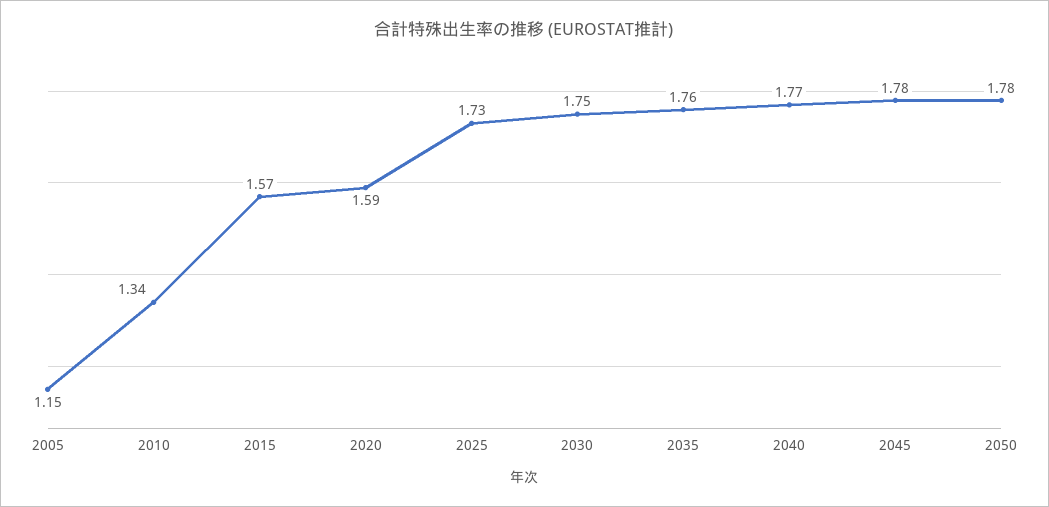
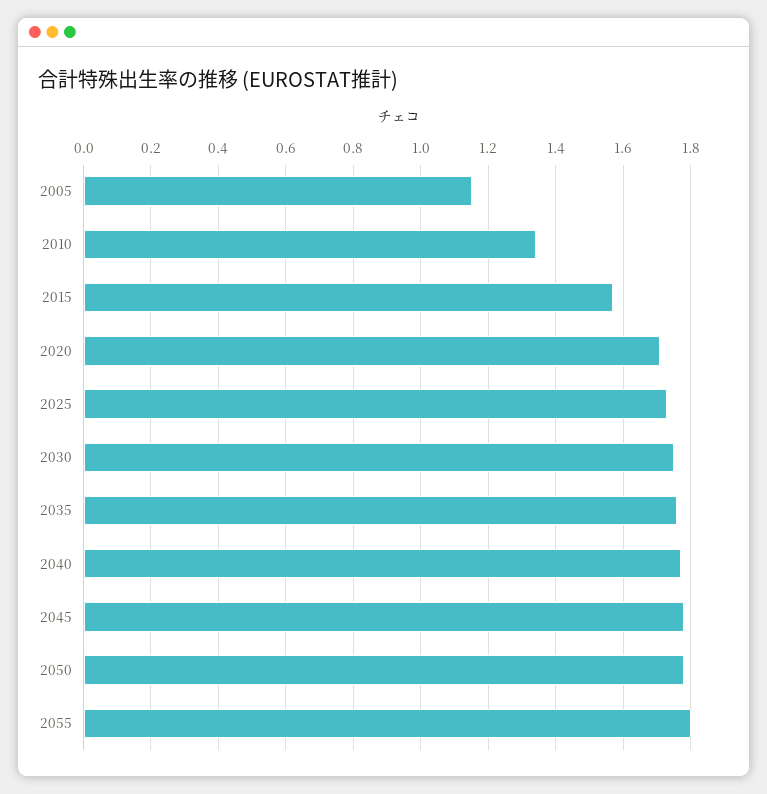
2020: 1.59 -> 1.7
2055: none -> 1.8

